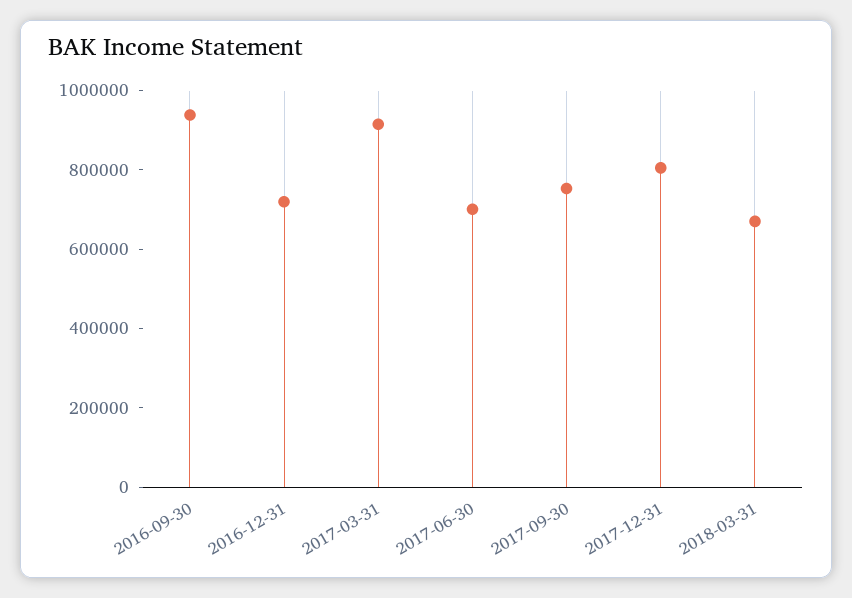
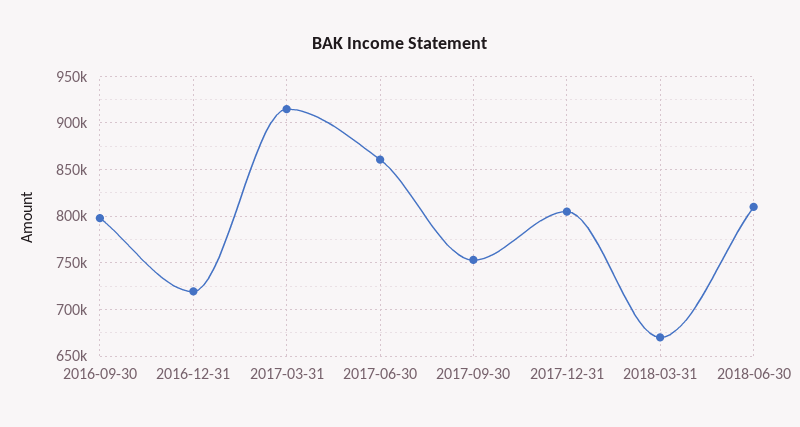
2016-09-30: 950000 -> 800000
2017-06-30: 700000 -> 860000
2018-06-30: none -> 810000

